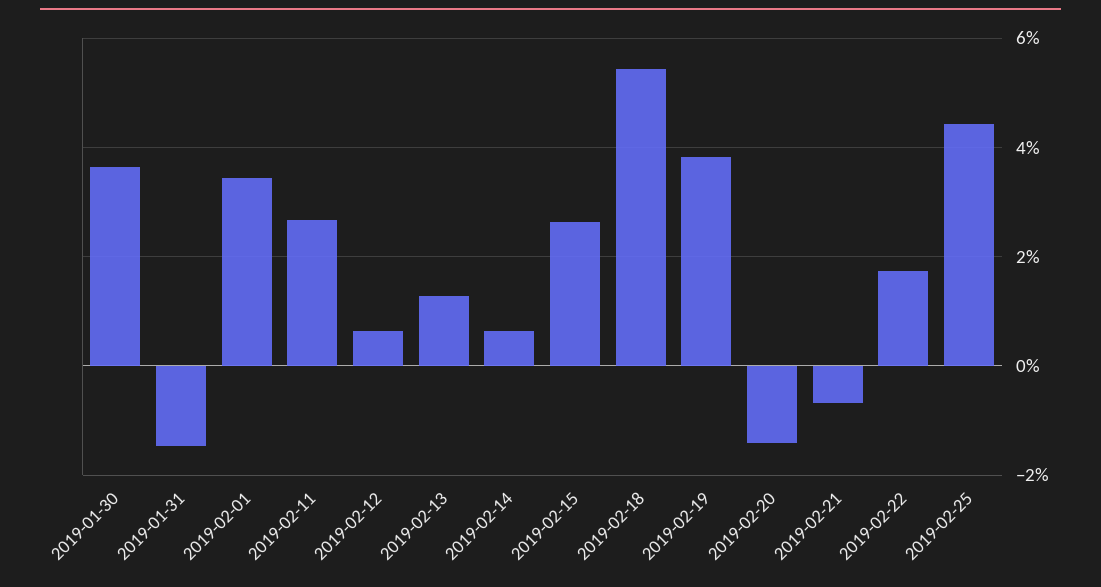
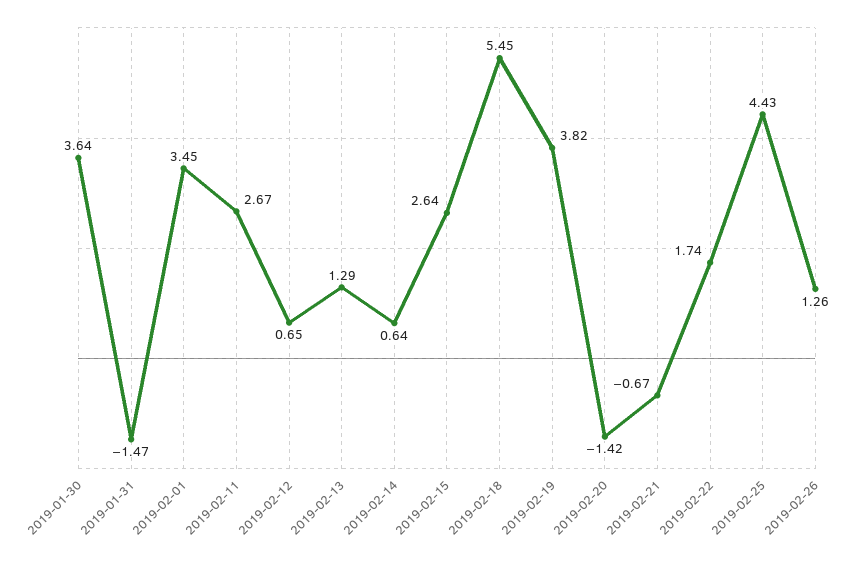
2019-02-26: none -> 1.26

